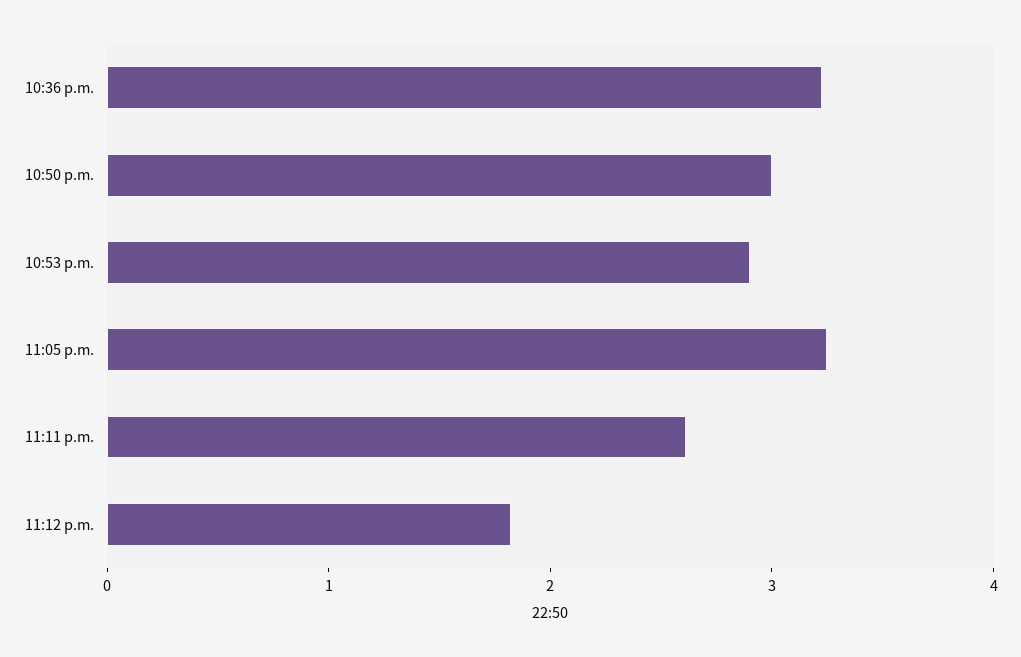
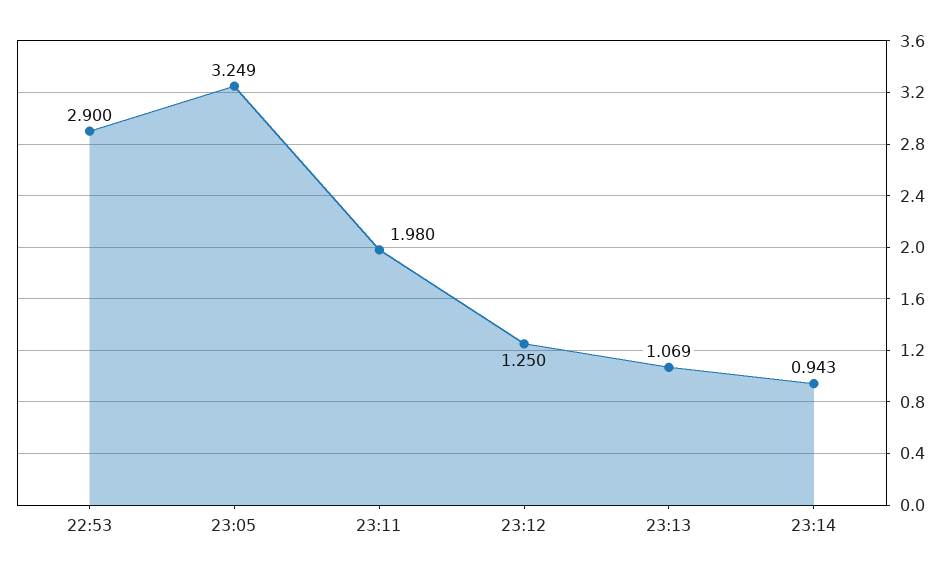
10:36 p.m.: 3.2 -> none
10:50 p.m.: 3 -> none
11:11 p.m.: 2.6 -> 1.98
11:12 p.m.: 1.8 -> 1.25
23:13: none -> 1.069
23:14: none -> 0.943

